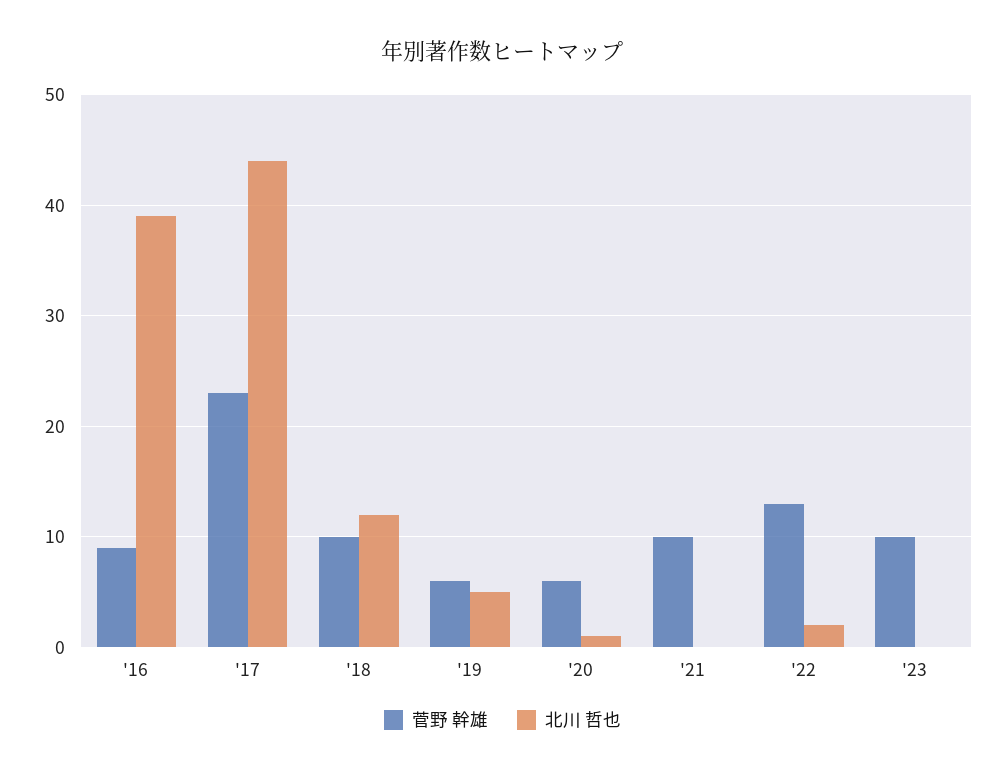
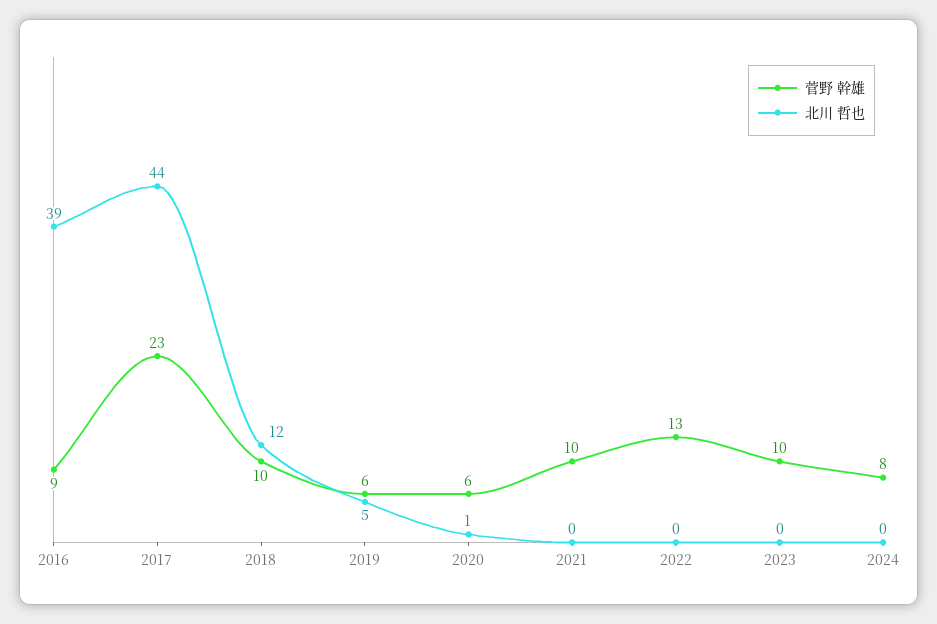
北川 哲也, '22: 2 -> 0
菅野 幹雄, 2024: none -> 8
北川 哲也, 2024: none -> 0

